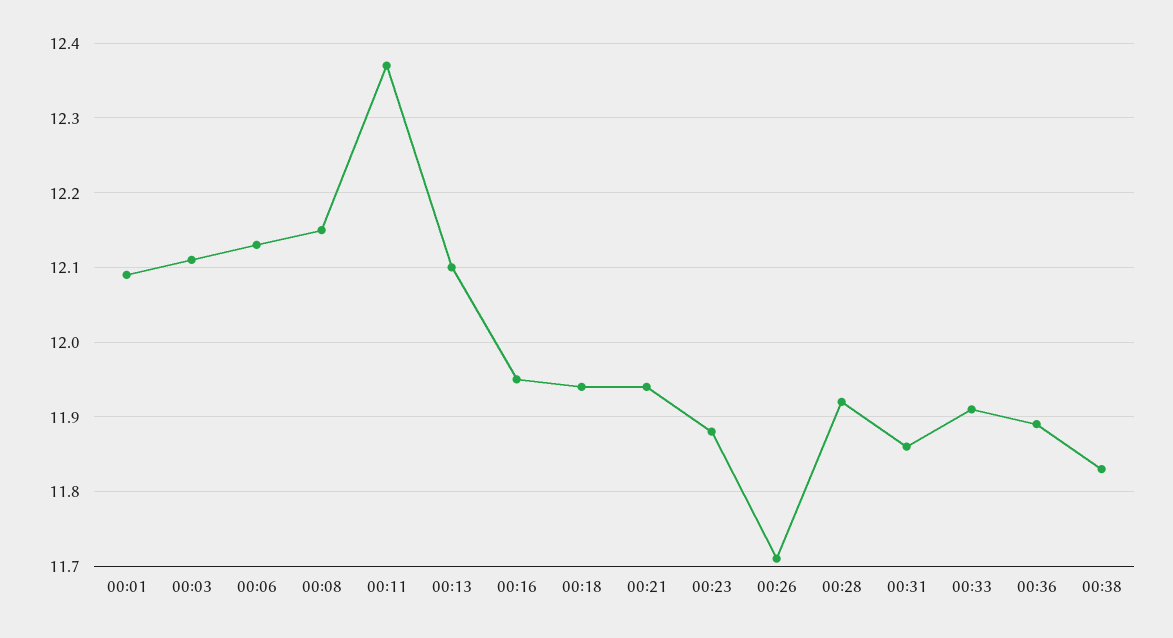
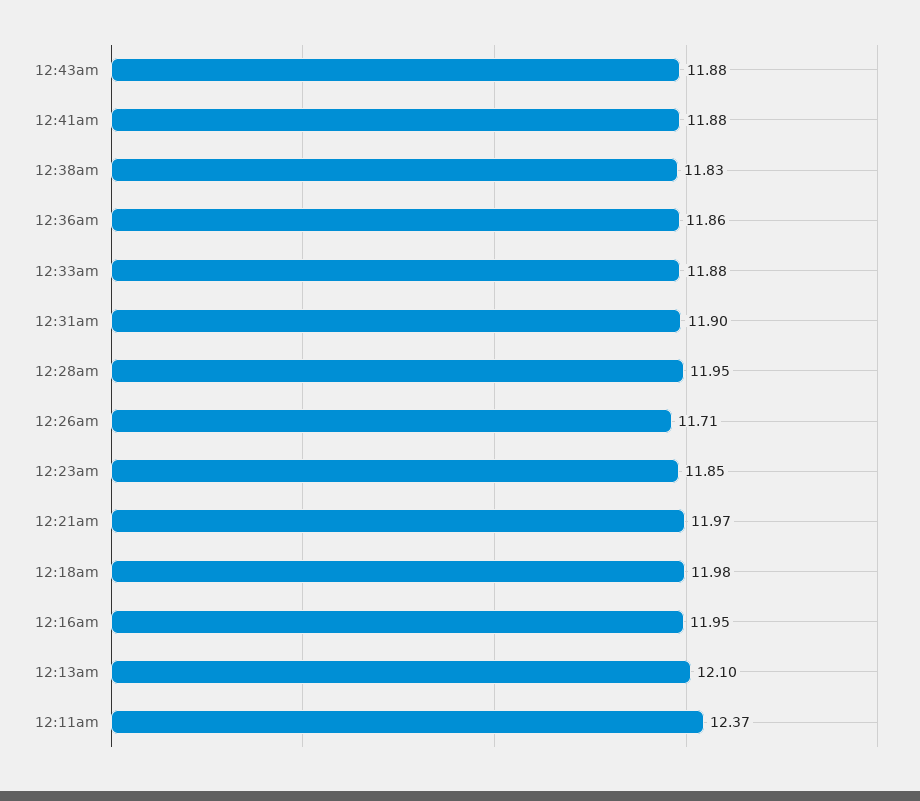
00:01: 12.09 -> none
00:03: 12.11 -> none
00:06: 12.13 -> none
00:08: 12.15 -> none
00:18: 11.94 -> 11.98
00:21: 11.94 -> 11.97
00:23: 11.88 -> 11.85
00:28: 11.92 -> 11.95
00:31: 11.86 -> 11.9
00:33: 11.91 -> 11.88
00:36: 11.89 -> 11.86
12:43am: none -> 11.88
12:41am: none -> 11.88

